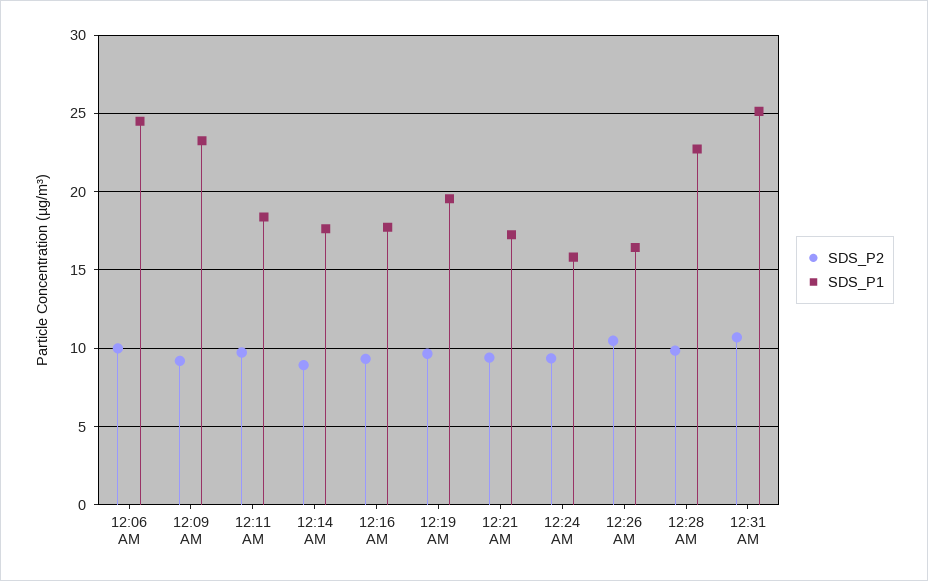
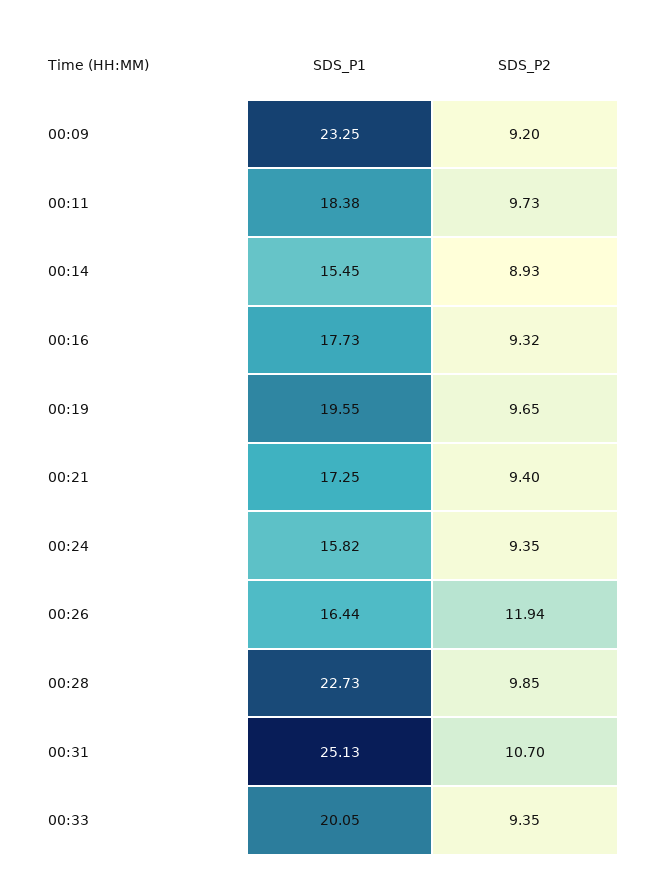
SDS_P2, 12:06 AM: 10 -> none
SDS_P1, 12:06 AM: 24.5 -> none
SDS_P1, 12:14 AM: 17.5 -> 15.45
SDS_P2, 12:26 AM: 10.5 -> 11.94
SDS_P1, 00:33: none -> 20.05
SDS_P2, 00:33: none -> 9.35

